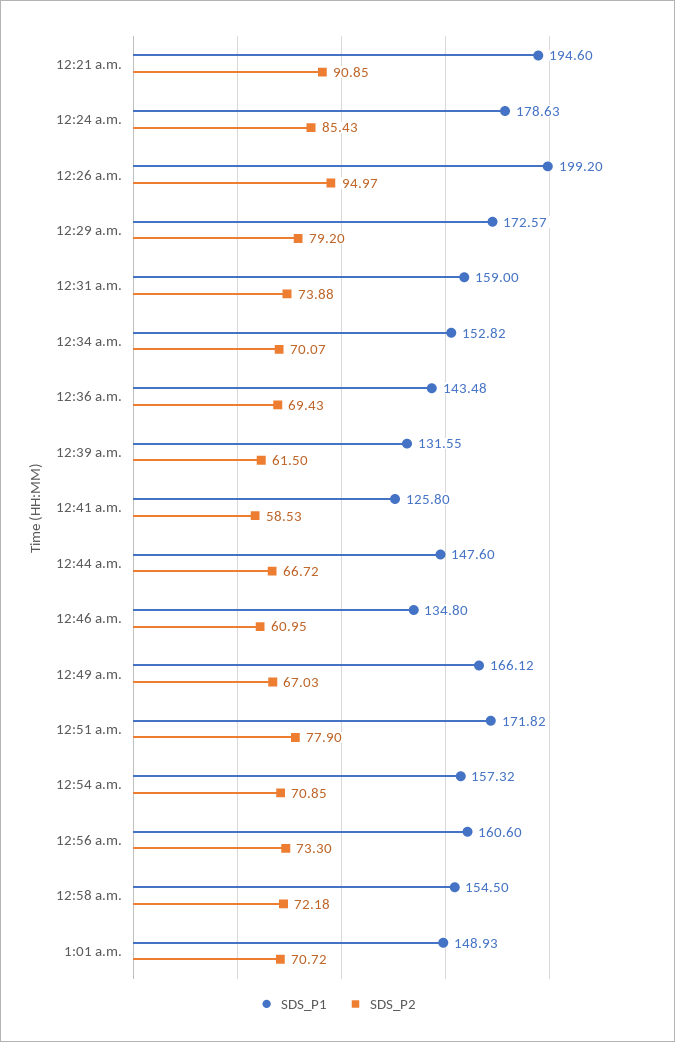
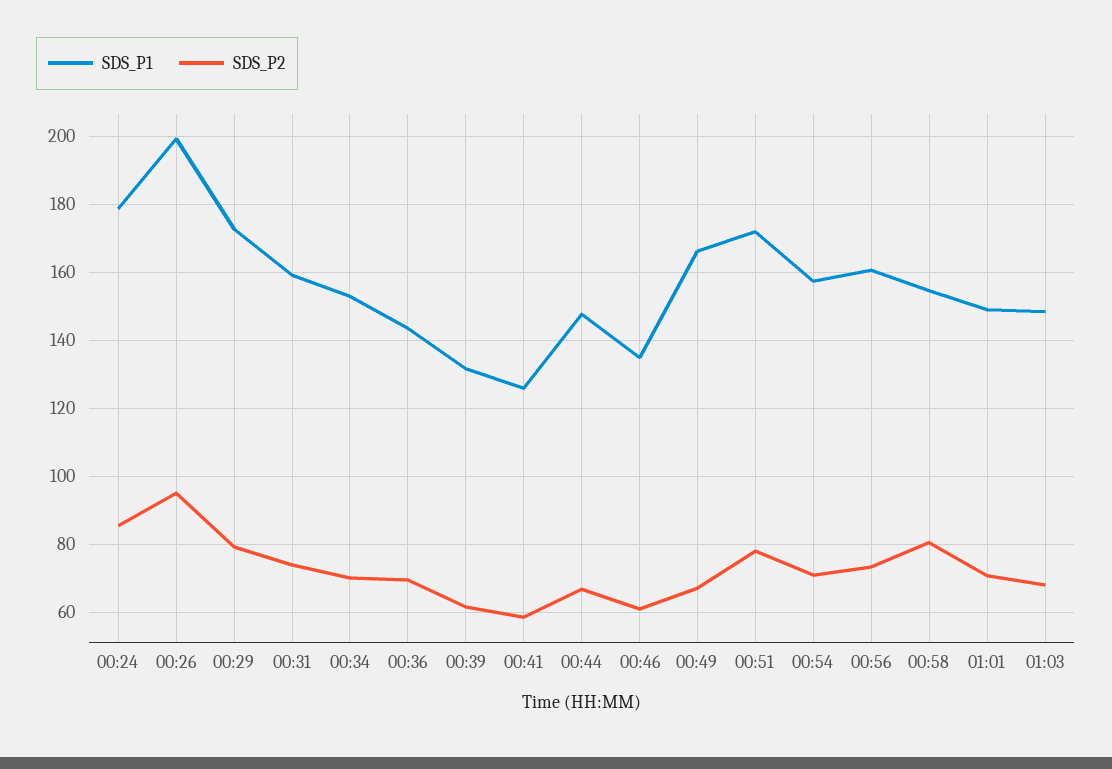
SDS_P1, 12:21 a.m.: 194.6 -> none
SDS_P2, 12:21 a.m.: 90.85 -> none
SDS_P2, 12:58 a.m.: 72.18 -> 80
SDS_P1, 01:03: none -> 148
SDS_P2, 01:03: none -> 68

